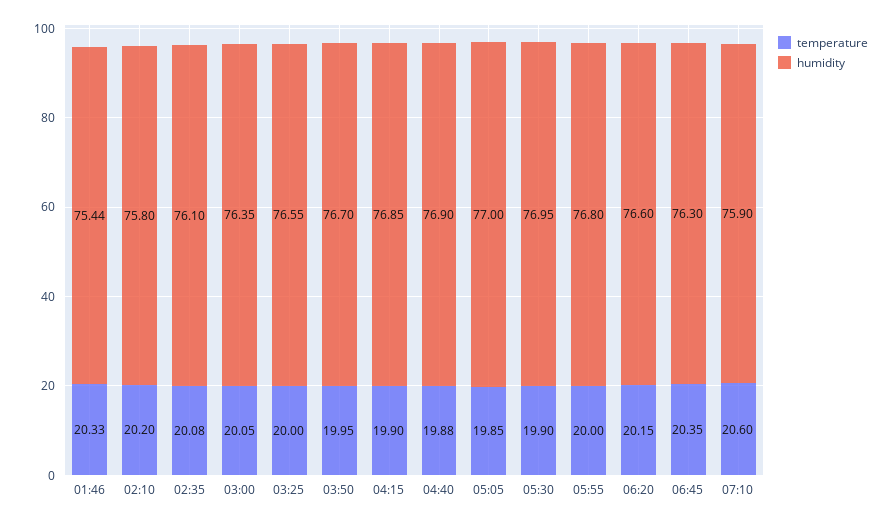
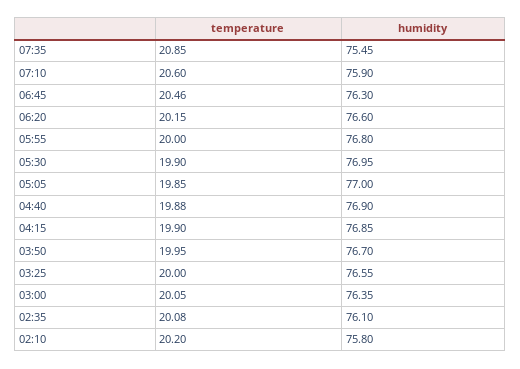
temperature, 01:46: 20.33 -> none
humidity, 01:46: 75.44 -> none
temperature, 06:45: 20.35 -> 20.46
temperature, 07:35: none -> 20.85
humidity, 07:35: none -> 75.45

